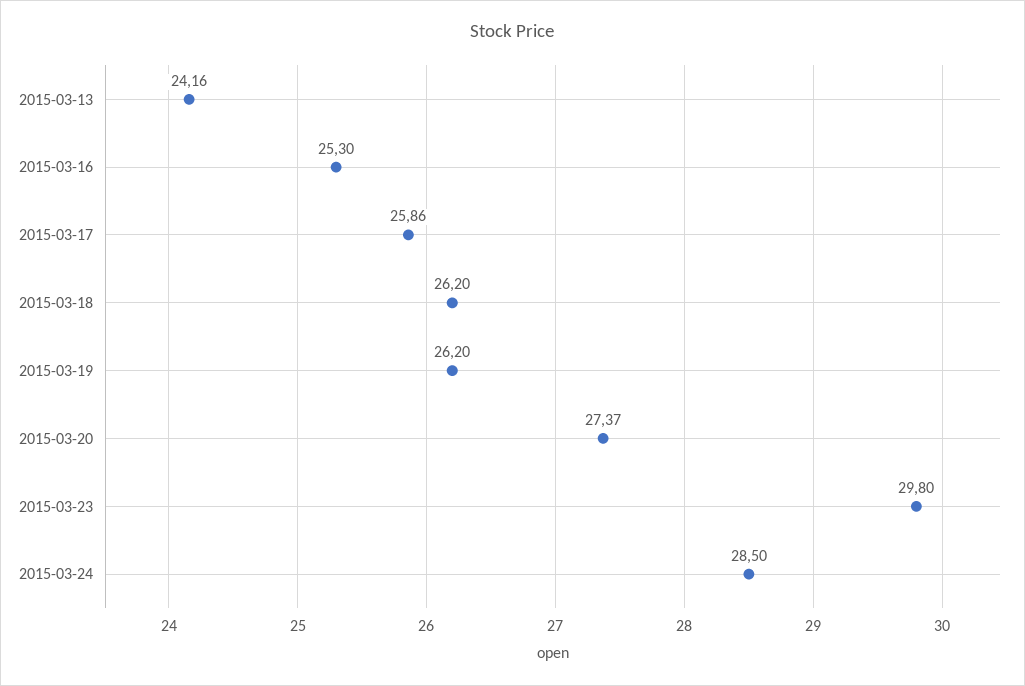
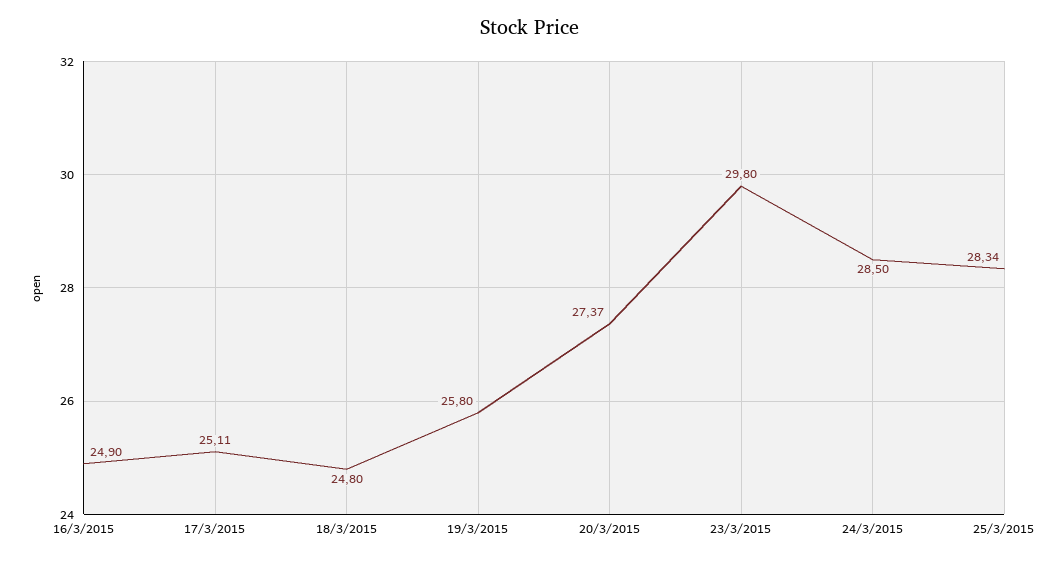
2015-03-13: 24.16 -> none
2015-03-16: 25.3 -> 24.9
2015-03-17: 25.86 -> 25.11
2015-03-18: 26.2 -> 24.8
2015-03-19: 26.2 -> 25.8
25/3/2015: none -> 28.34

